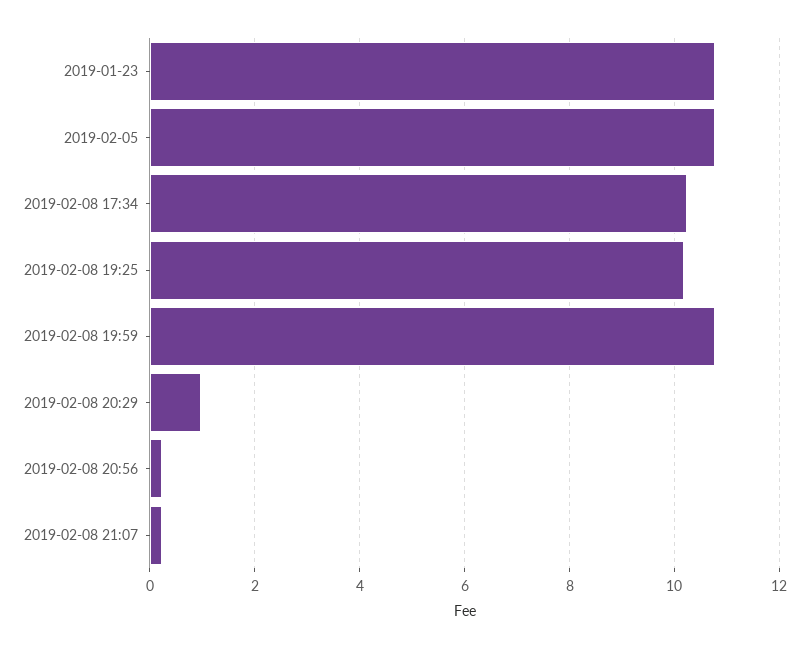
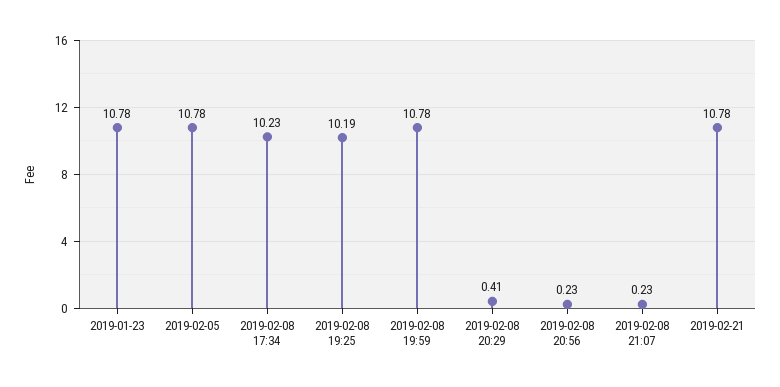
2019-02-08 20:29: 1 -> 0.41
2019-02-21: none -> 10.78

